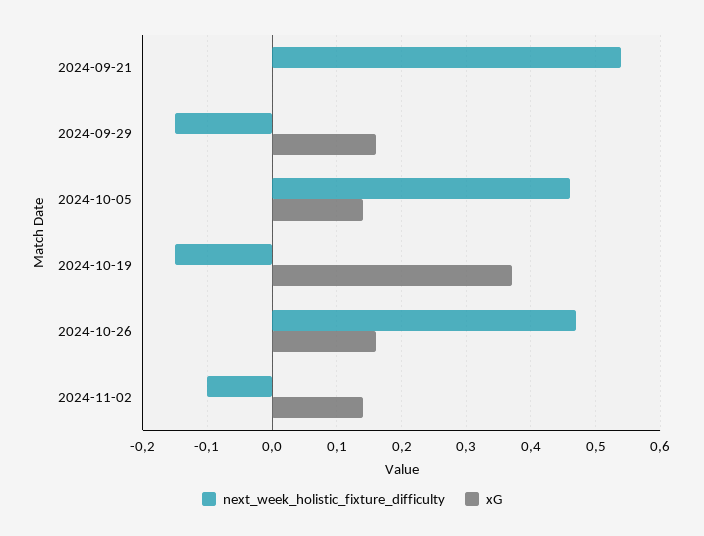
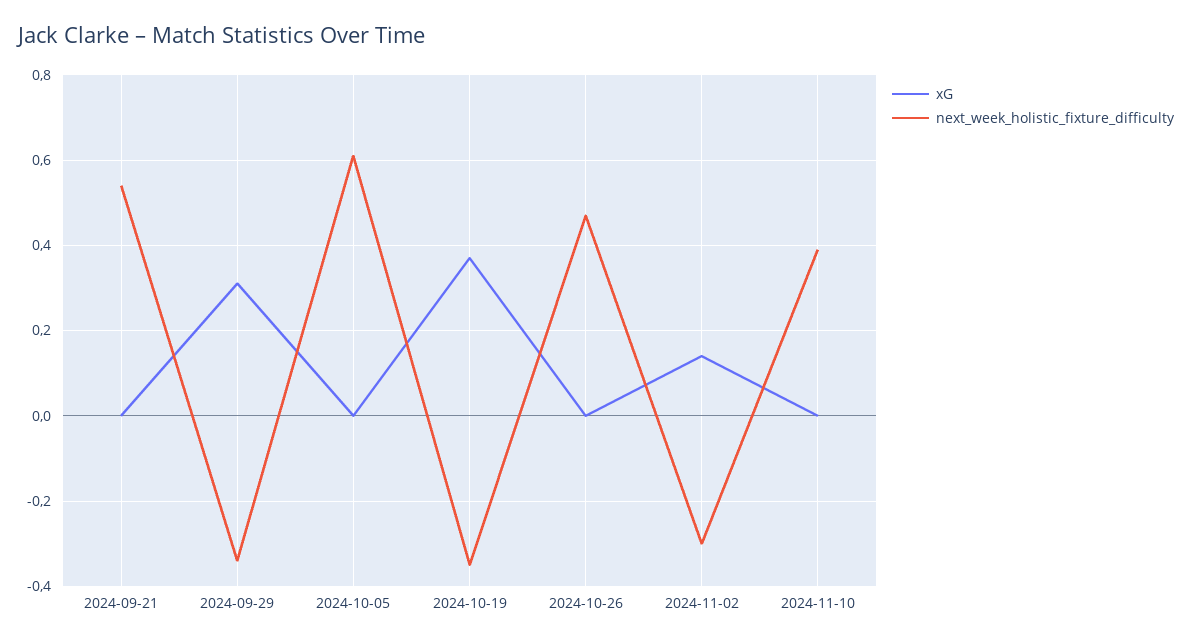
next_week_holistic_fixture_difficulty, 2024-09-29: -0.15 -> -0.35
xG, 2024-09-29: 0.16 -> 0.3
next_week_holistic_fixture_difficulty, 2024-10-05: 0.46 -> 0.6
xG, 2024-10-05: 0.14 -> 0
next_week_holistic_fixture_difficulty, 2024-10-19: -0.15 -> -0.35
xG, 2024-10-26: 0.16 -> 0
next_week_holistic_fixture_difficulty, 2024-11-02: -0.1 -> -0.3
xG, 2024-11-10: none -> 0
next_week_holistic_fixture_difficulty, 2024-11-10: none -> 0.4

